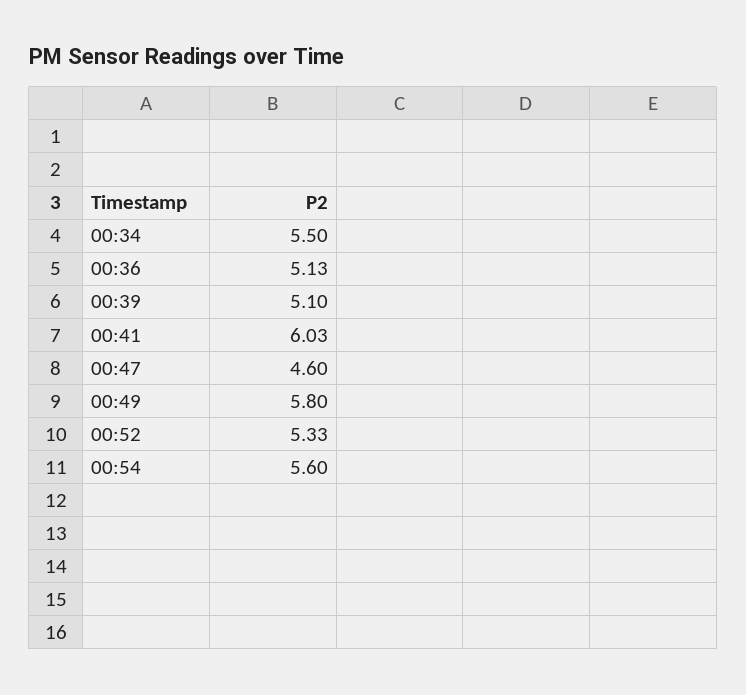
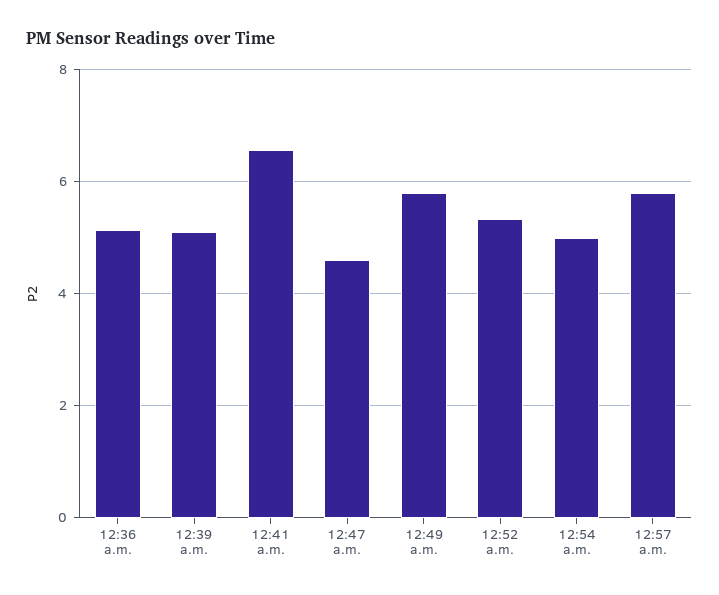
00:34: 5.5 -> none
00:41: 6.03 -> 6.6
00:54: 5.6 -> 5
12:57 a.m.: none -> 5.8

